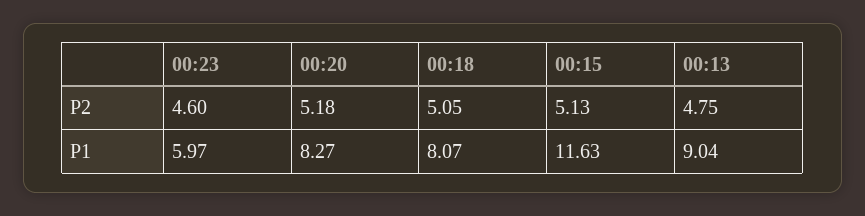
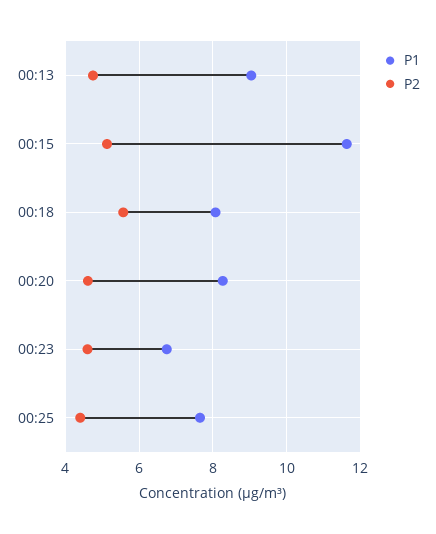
P2, 00:20: 5.18 -> 4.6
P2, 00:18: 5.05 -> 5.6
P1, 00:23: 5.97 -> 6.8
P1, 00:25: none -> 7.6
P2, 00:25: none -> 4.4

